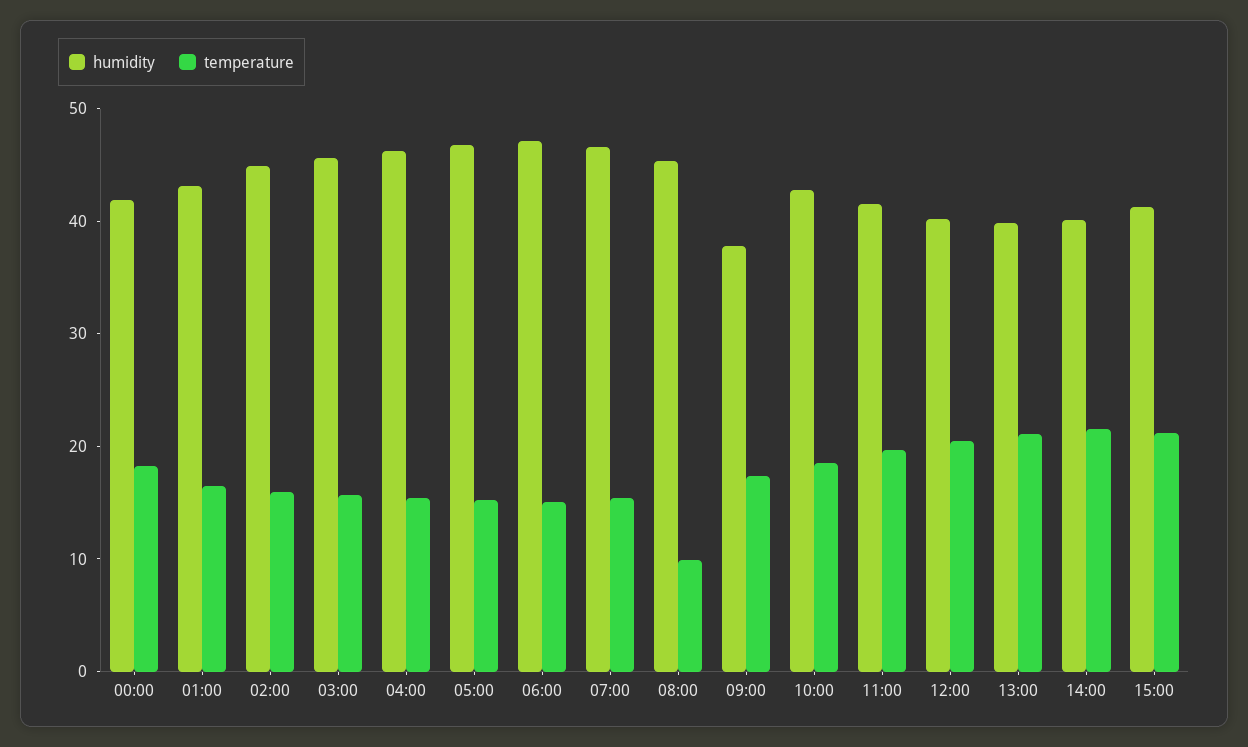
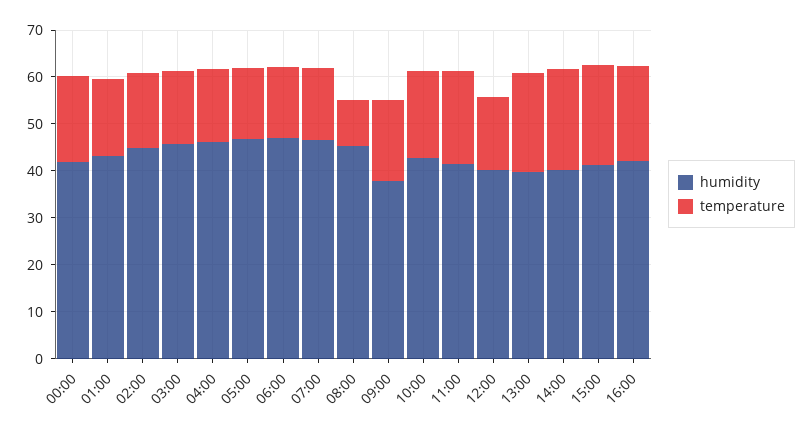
temperature, 12:00: 20 -> 16
humidity, 16:00: none -> 42
temperature, 16:00: none -> 20

